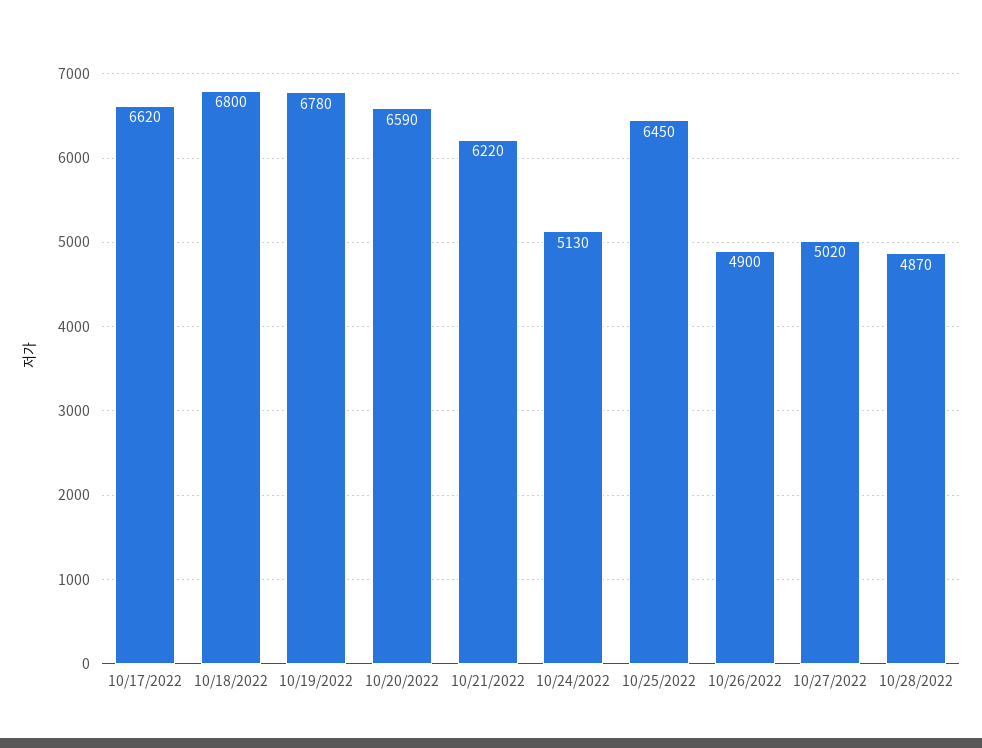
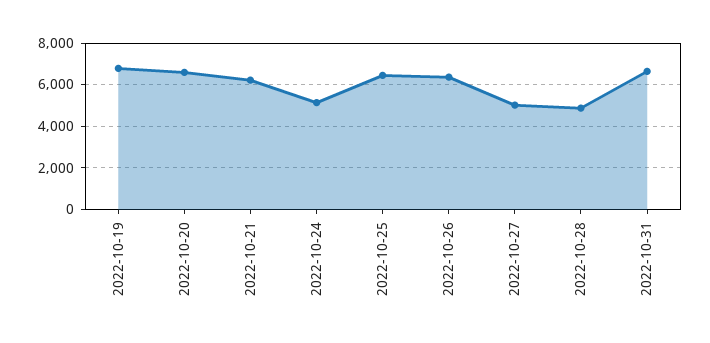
10/17/2022: 6620 -> none
10/18/2022: 6800 -> none
10/26/2022: 4900 -> 6500
2022-10-31: none -> 6500

